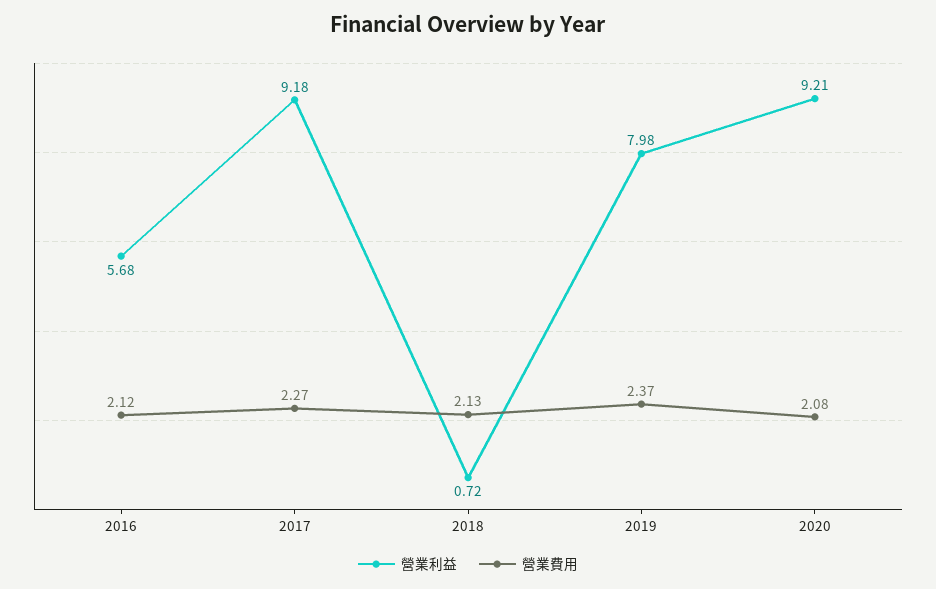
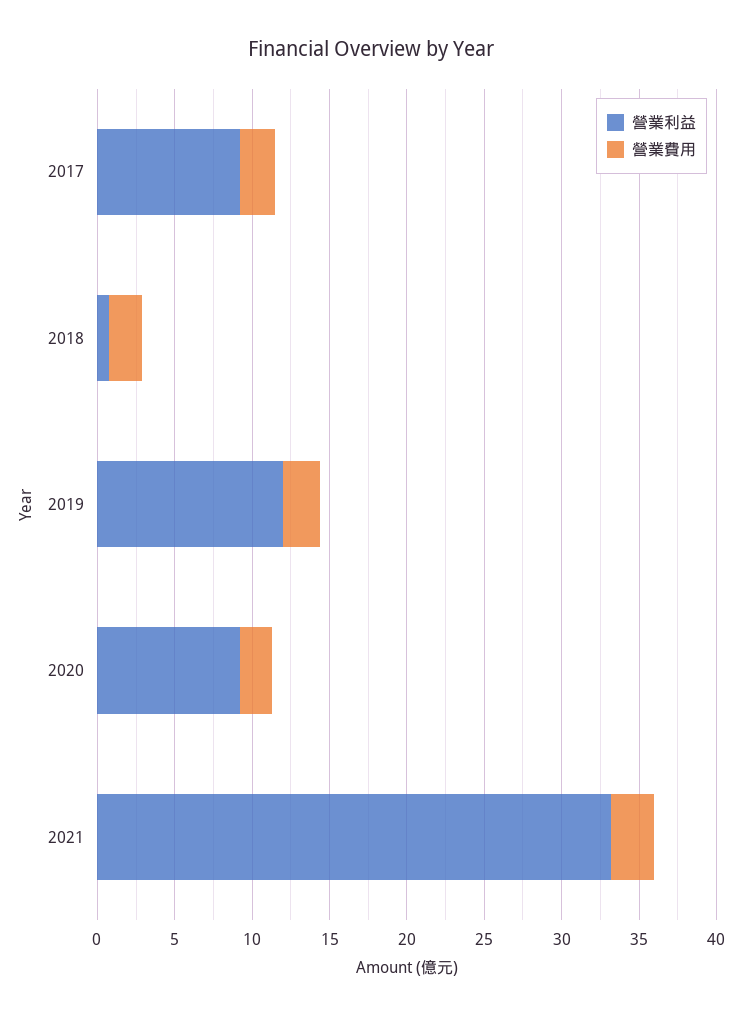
營業利益, 2016: 5.68 -> none
營業費用, 2016: 2.12 -> none
營業利益, 2019: 7.98 -> 12
營業利益, 2021: none -> 33
營業費用, 2021: none -> 3

